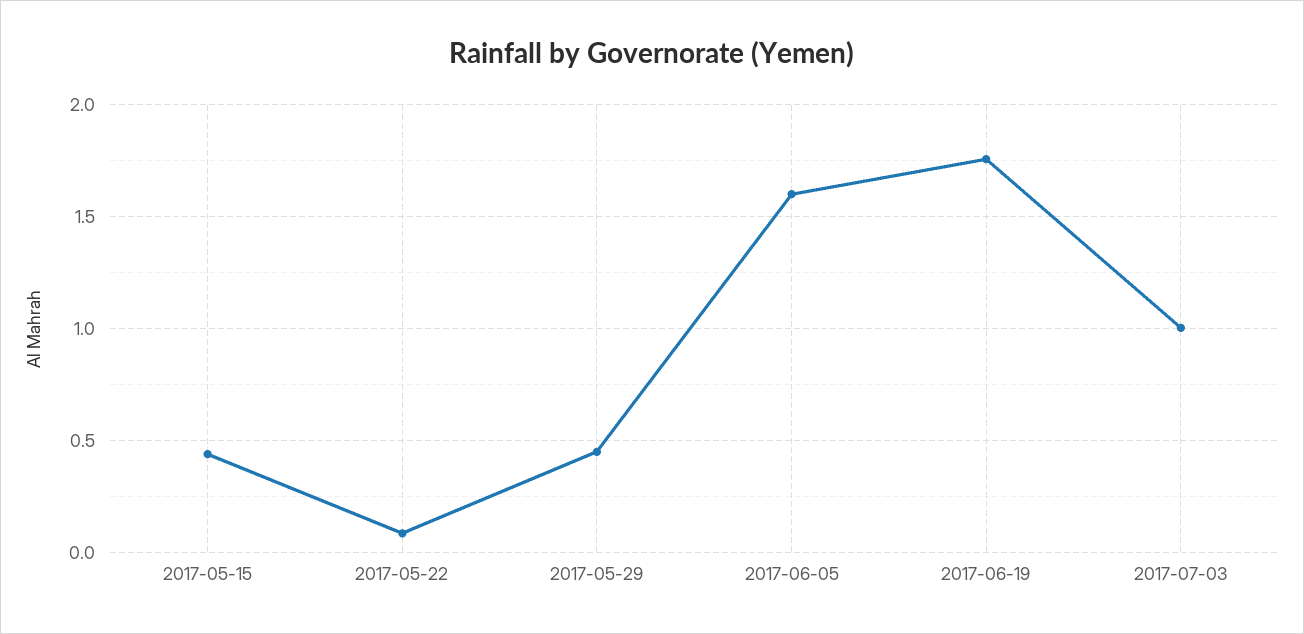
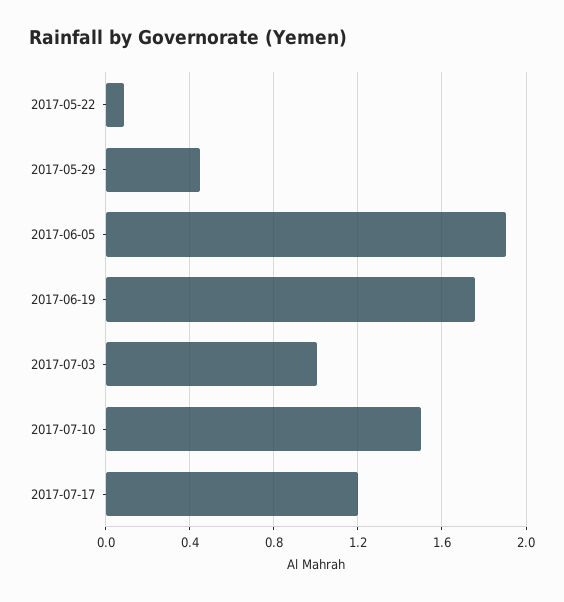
2017-05-15: 0.45 -> none
2017-06-05: 1.6 -> 1.9
2017-07-10: none -> 1.5
2017-07-17: none -> 1.2

